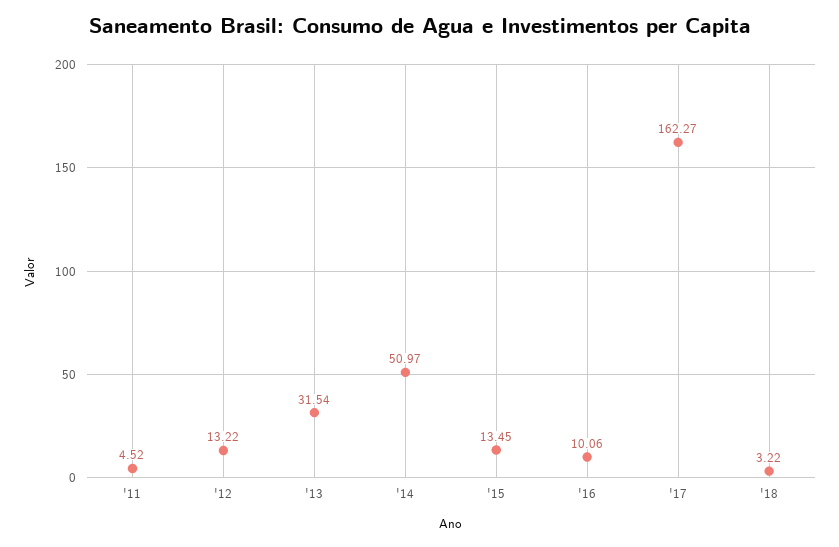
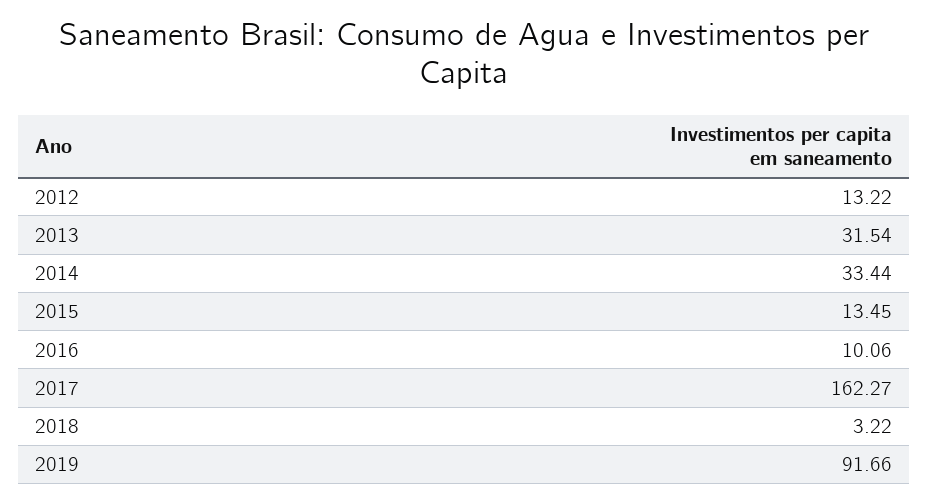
'11: 4.52 -> none
'14: 50.97 -> 33.44
2019: none -> 91.66

